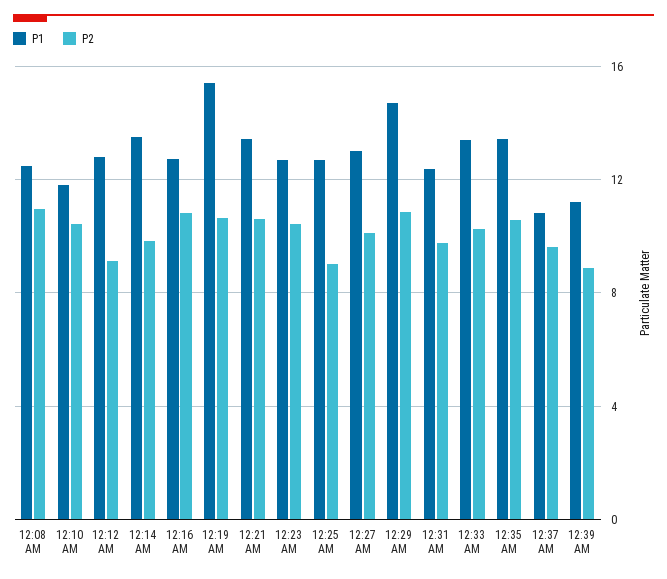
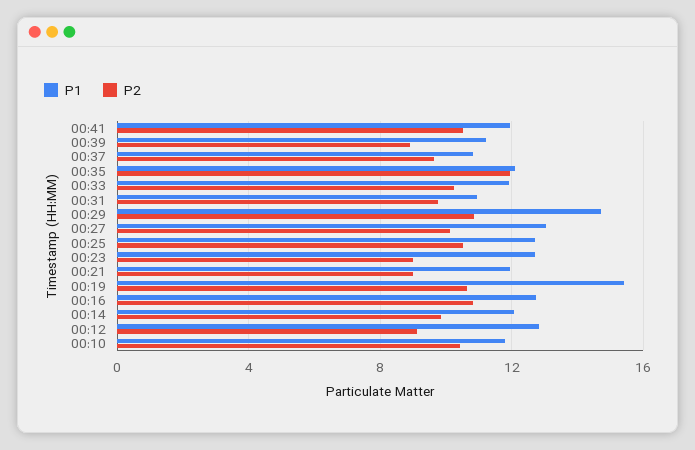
P1, 12:08 AM: 12.5 -> none
P2, 12:08 AM: 11 -> none
P1, 12:14 AM: 13.5 -> 12
P1, 12:21 AM: 13.5 -> 12
P2, 12:21 AM: 10.5 -> 9
P2, 12:23 AM: 10.5 -> 9
P2, 12:25 AM: 9 -> 10.5
P1, 12:31 AM: 12.5 -> 11
P1, 12:33 AM: 13.5 -> 12
P1, 12:35 AM: 13.5 -> 12
P2, 12:35 AM: 10.5 -> 12
P1, 00:41: none -> 12
P2, 00:41: none -> 10.5

